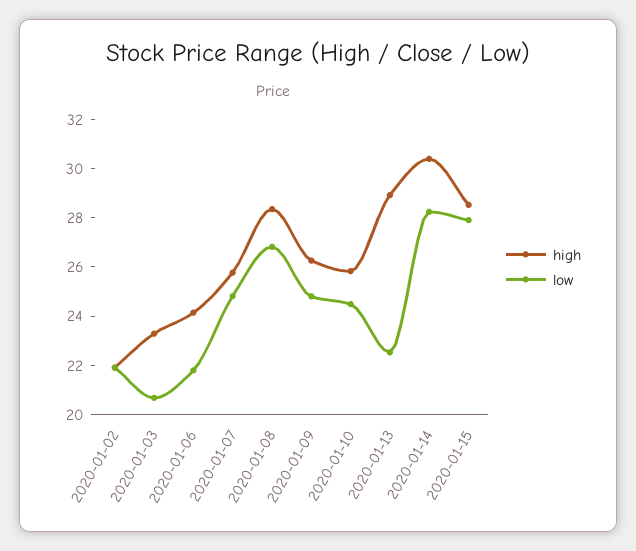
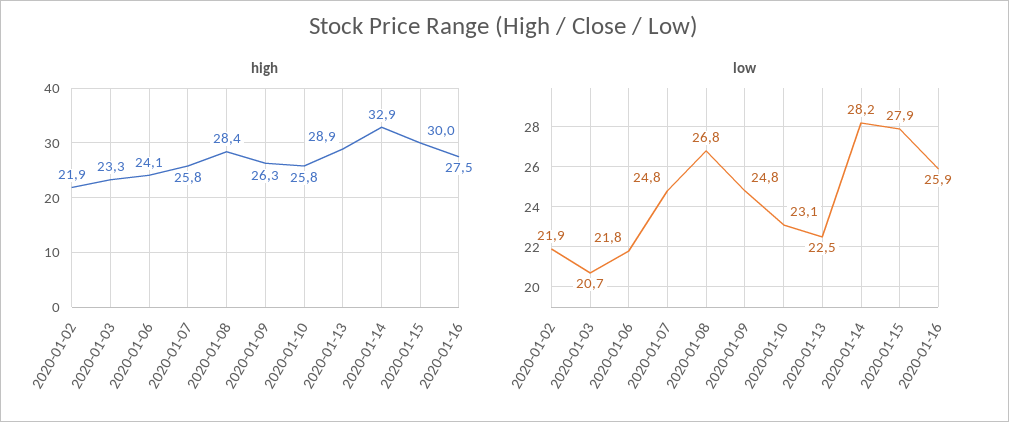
low, 2020-01-10: 24.5 -> 23.1
high, 2020-01-14: 30.5 -> 32.9
high, 2020-01-15: 28.5 -> 30
high, 2020-01-16: none -> 27.5
low, 2020-01-16: none -> 25.9

